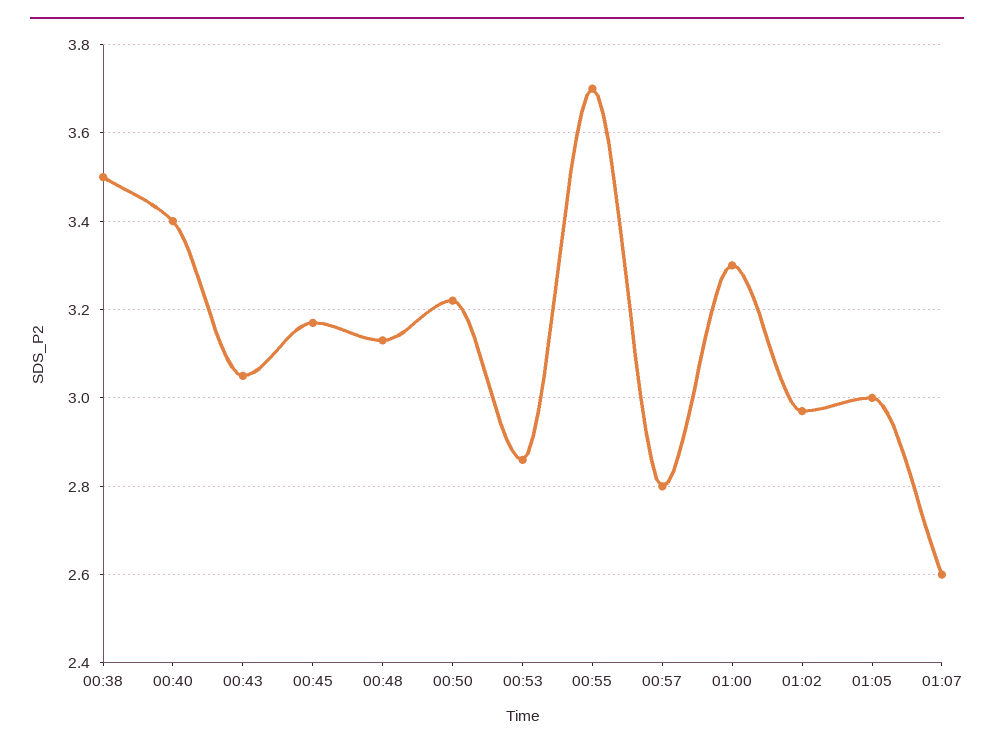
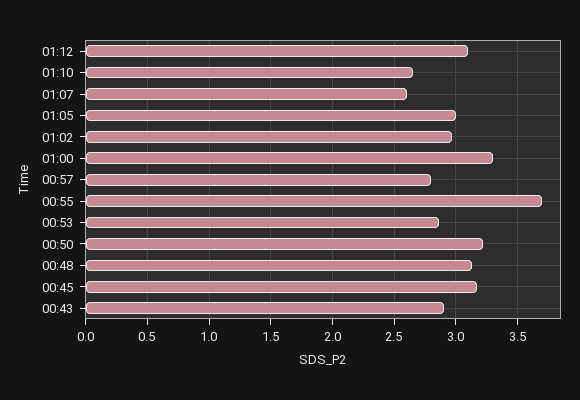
00:38: 3.5 -> none
00:40: 3.4 -> none
00:43: 3.05 -> 2.9
01:12: none -> 3.1
01:10: none -> 2.65

